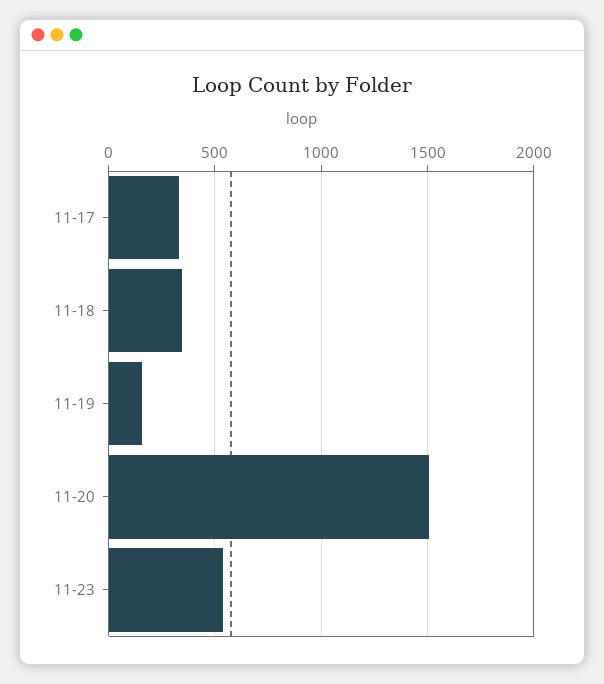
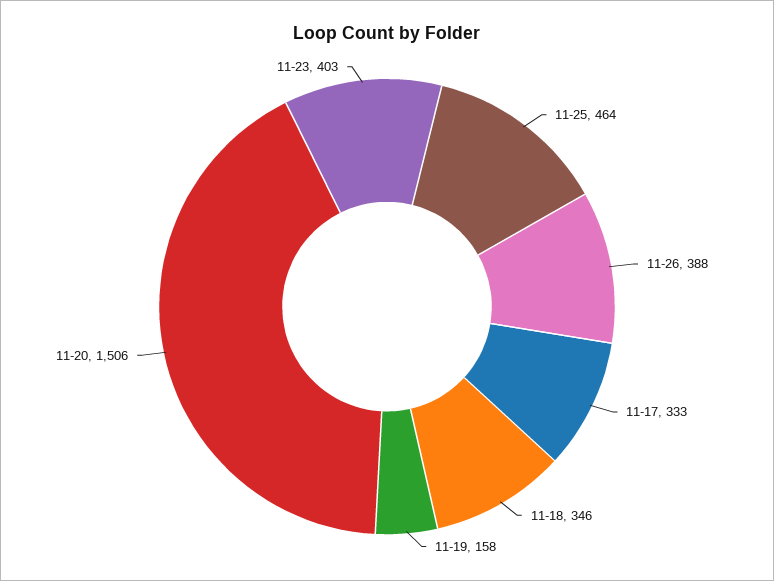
11-23: 550 -> 403
11-25: none -> 464
11-26: none -> 388

